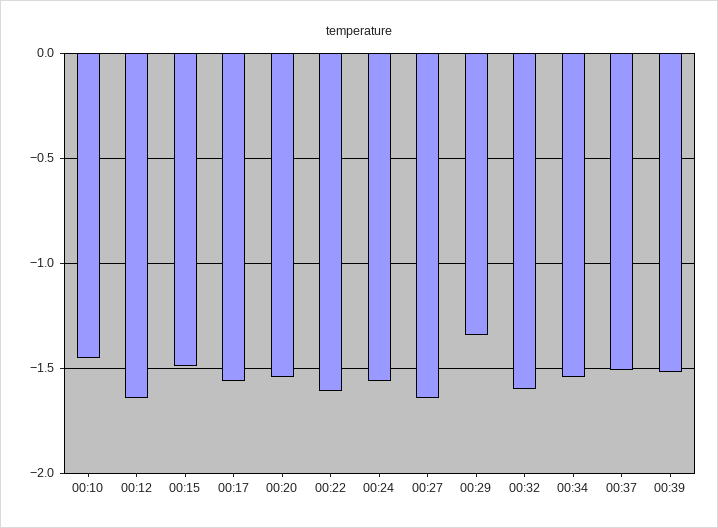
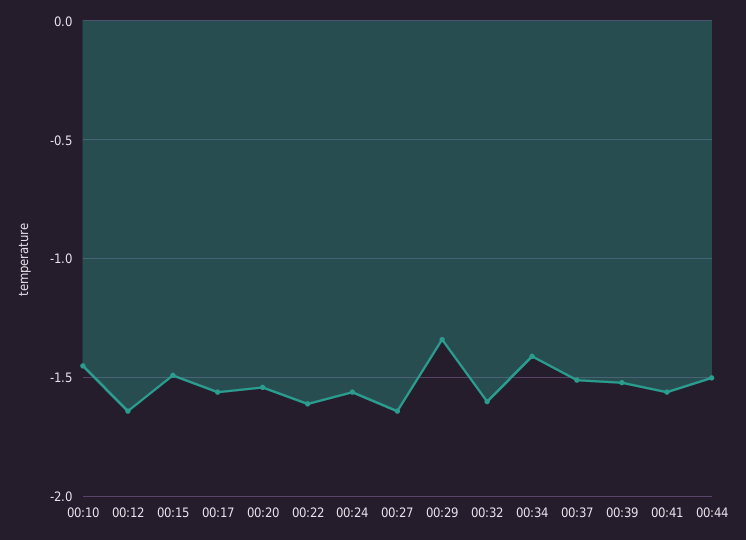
00:34: -1.55 -> -1.4
00:41: none -> -1.55
00:44: none -> -1.5

